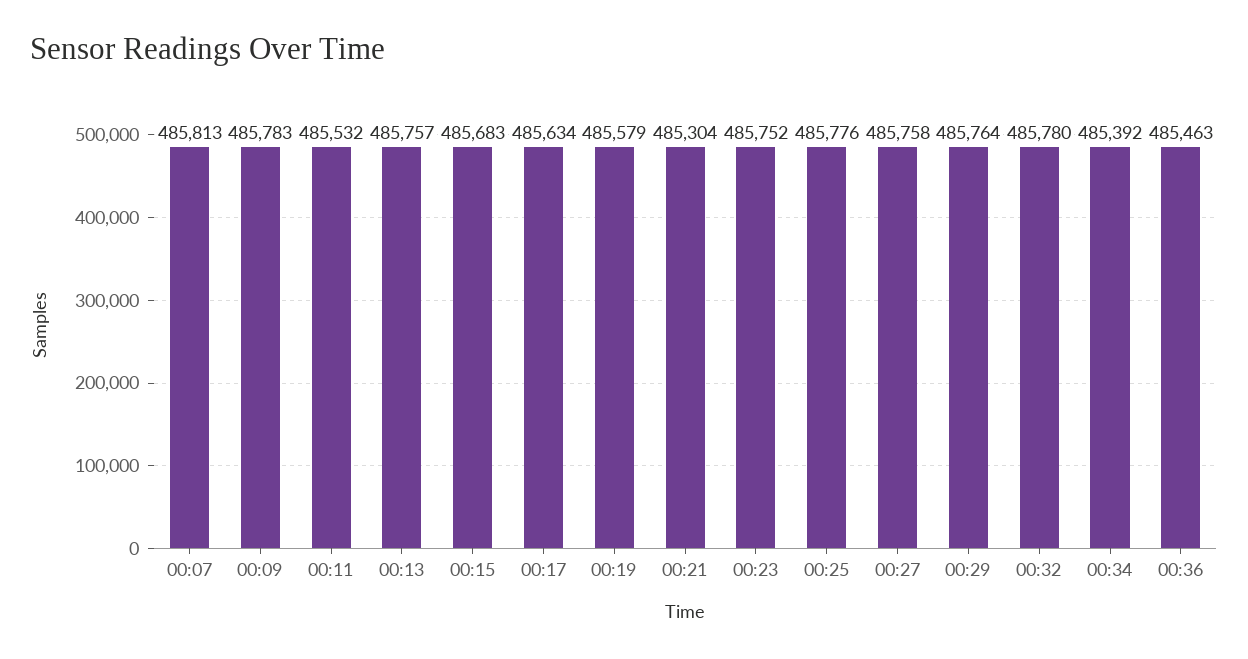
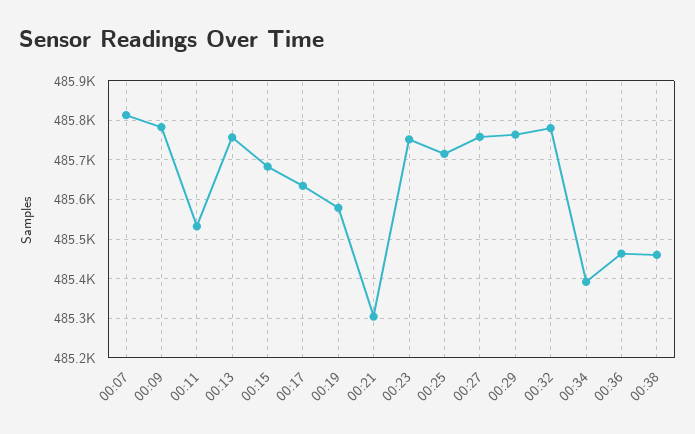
00:25: 485776 -> 485720
00:38: none -> 485460

